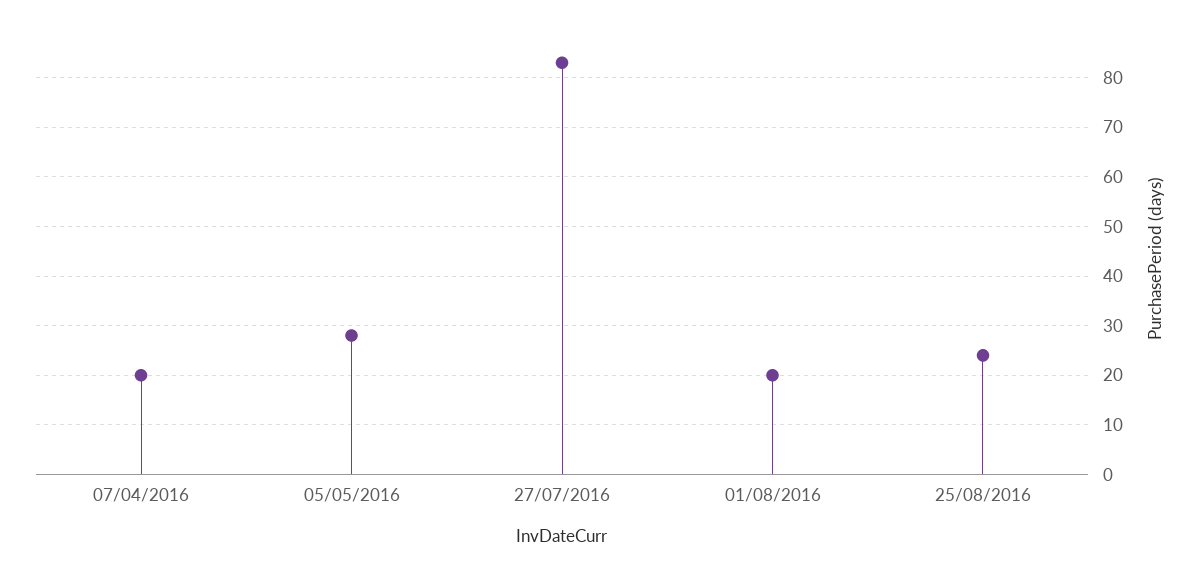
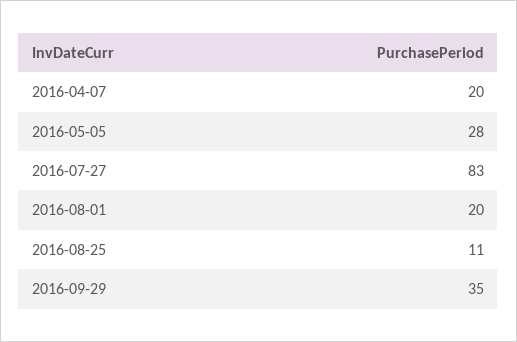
25/08/2016: 25 -> 11
2016-09-29: none -> 35

